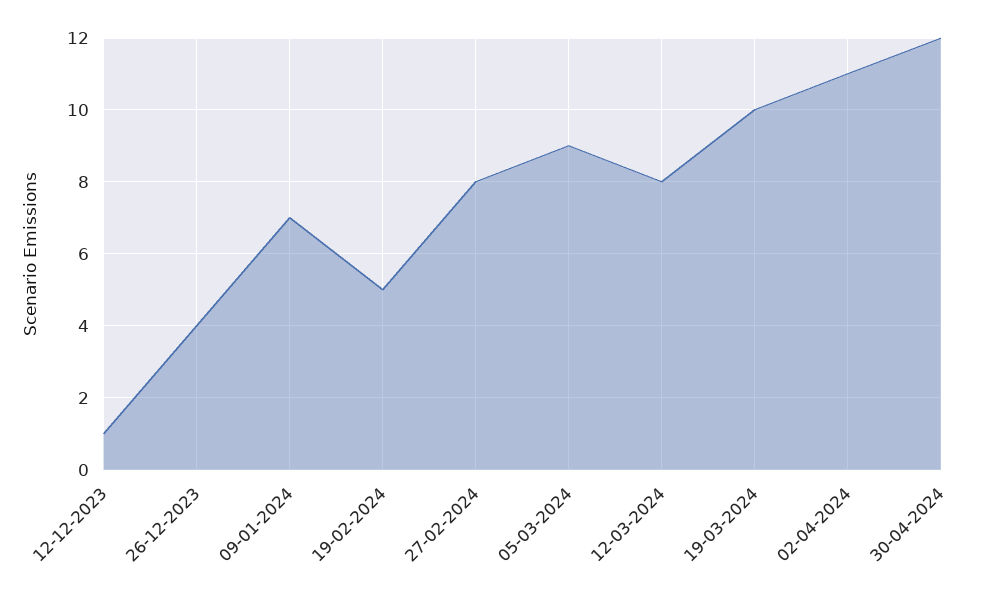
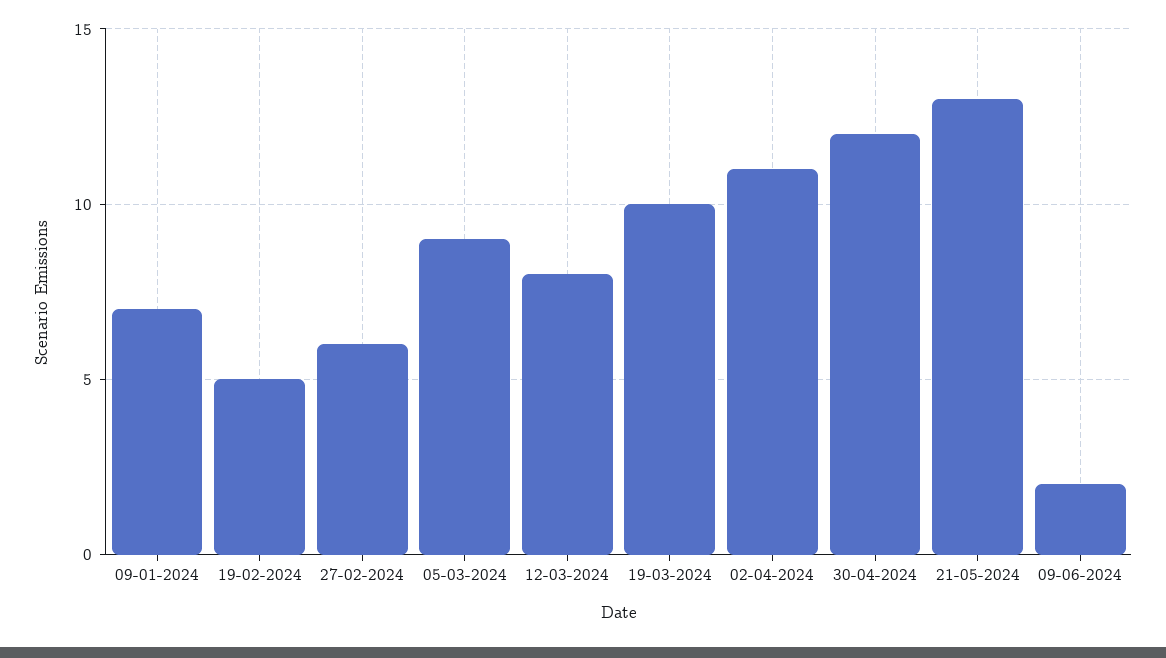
12-12-2023: 1 -> none
26-12-2023: 4 -> none
27-02-2024: 8 -> 6
21-05-2024: none -> 13
09-06-2024: none -> 2

